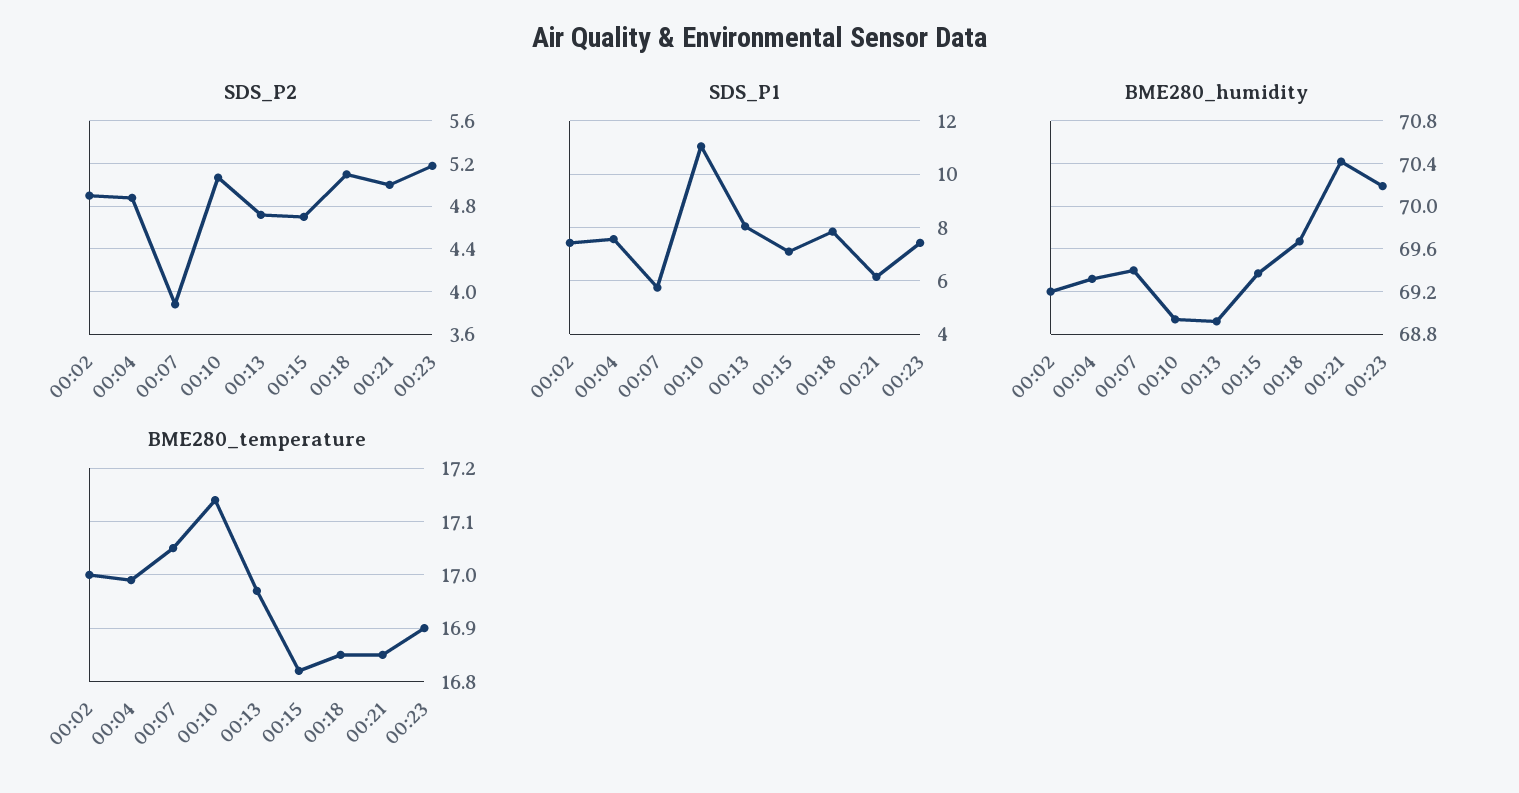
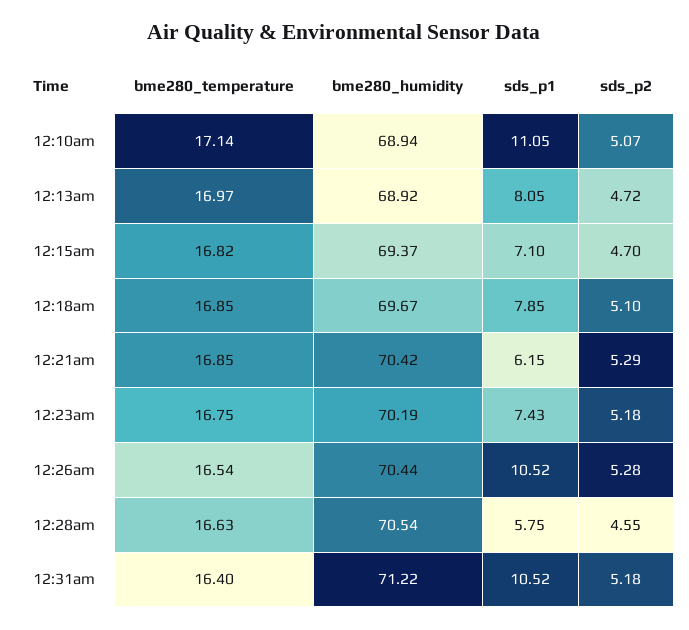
SDS_P2, 00:02: 4.9 -> none
SDS_P2, 00:04: 4.9 -> none
SDS_P2, 00:07: 3.9 -> none
SDS_P2, 00:21: 5 -> 5.29
SDS_P1, 00:02: 7.5 -> none
SDS_P1, 00:04: 7.5 -> none
SDS_P1, 00:07: 5.75 -> none
BME280_humidity, 00:02: 69.2 -> none
BME280_humidity, 00:04: 69.3 -> none
BME280_humidity, 00:07: 69.4 -> none
BME280_temperature, 00:02: 17 -> none
BME280_temperature, 00:04: 17 -> none
BME280_temperature, 00:07: 17.05 -> none
BME280_temperature, 00:23: 16.9 -> 16.75
BME280_temperature, 12:26am: none -> 16.54
BME280_humidity, 12:26am: none -> 70.44
SDS_P1, 12:26am: none -> 10.52
SDS_P2, 12:26am: none -> 5.28
BME280_temperature, 12:28am: none -> 16.63
BME280_humidity, 12:28am: none -> 70.54
SDS_P1, 12:28am: none -> 5.75
SDS_P2, 12:28am: none -> 4.55
BME280_temperature, 12:31am: none -> 16.4
BME280_humidity, 12:31am: none -> 71.22
SDS_P1, 12:31am: none -> 10.52
SDS_P2, 12:31am: none -> 5.18

